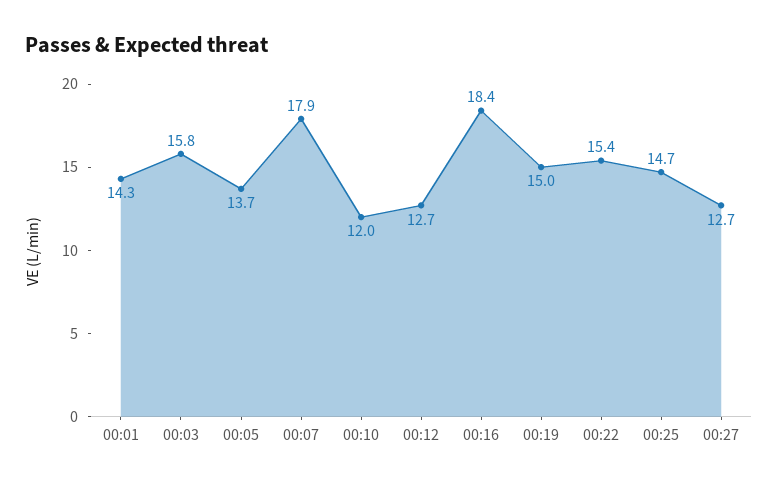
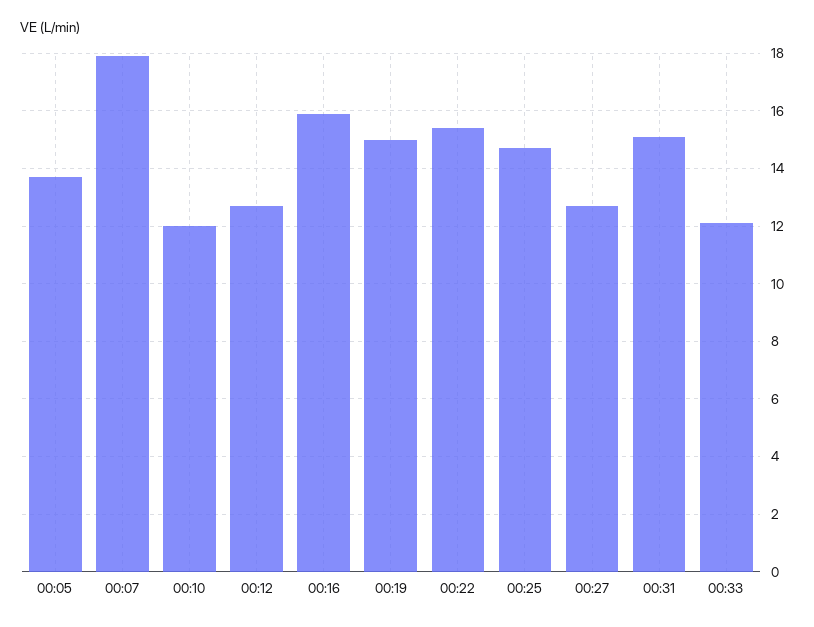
00:01: 14.3 -> none
00:03: 15.8 -> none
00:16: 18.4 -> 16
00:31: none -> 15
00:33: none -> 12

